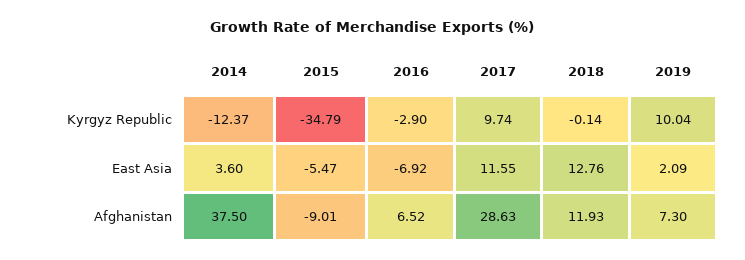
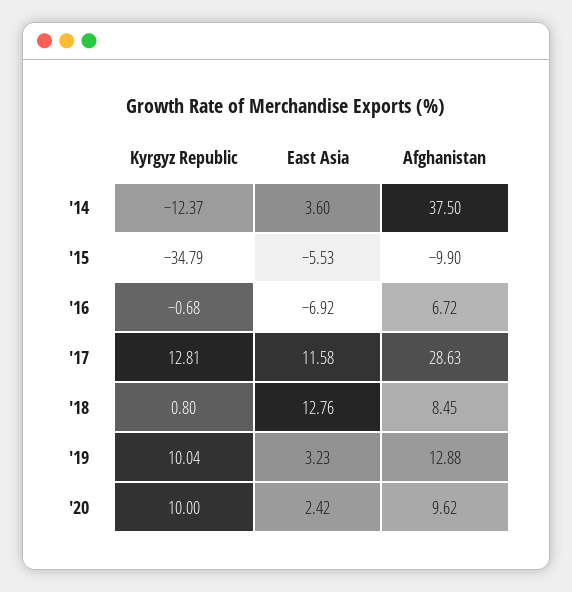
2016, Kyrgyz Republic: -2.9 -> -0.68
2017, Kyrgyz Republic: 9.74 -> 12.81
2018, Kyrgyz Republic: -0.14 -> 0.8
2015, East Asia: -5.47 -> -5.53
2017, East Asia: 11.55 -> 11.58
2019, East Asia: 2.09 -> 3.23
2015, Afghanistan: -9.01 -> -9.9
2016, Afghanistan: 6.52 -> 6.72
2018, Afghanistan: 11.93 -> 8.45
2019, Afghanistan: 7.3 -> 12.88
'20, Kyrgyz Republic: none -> 10
'20, East Asia: none -> 2.42
'20, Afghanistan: none -> 9.62

